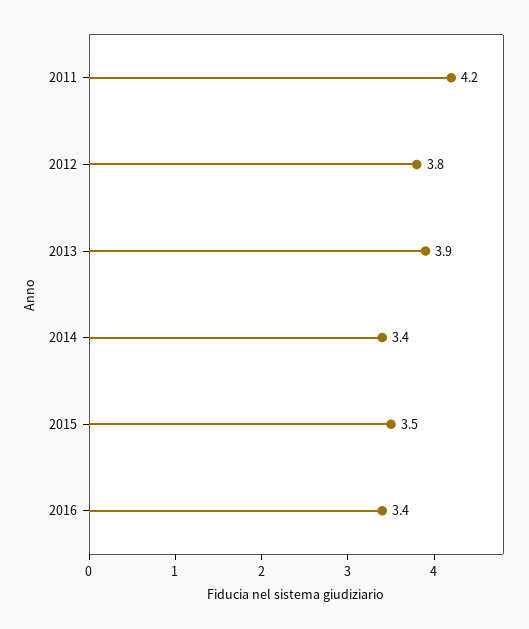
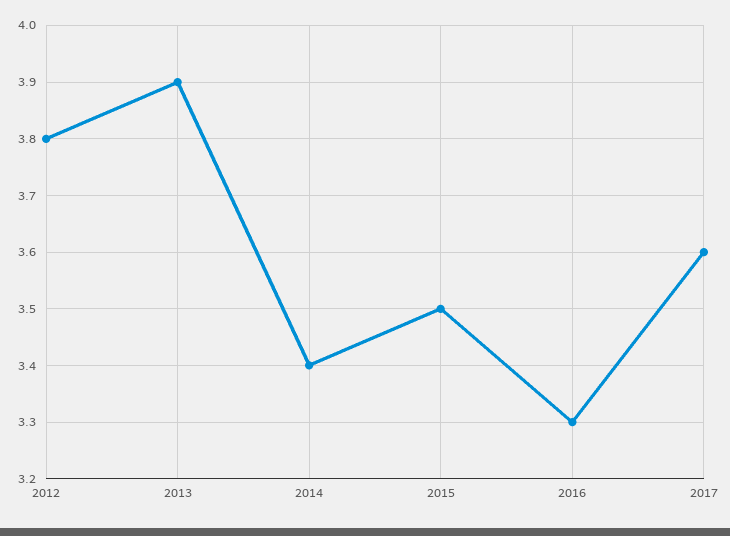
2011: 4.2 -> none
2016: 3.4 -> 3.3
2017: none -> 3.6

